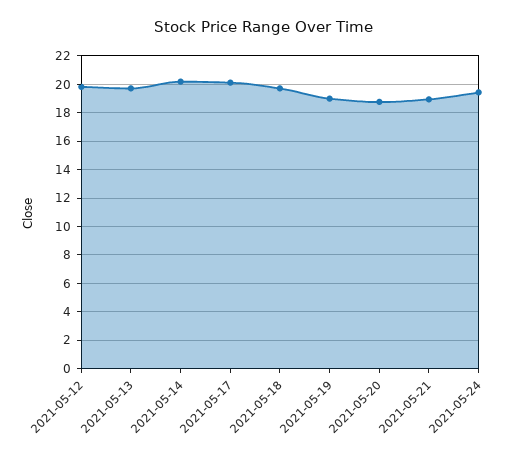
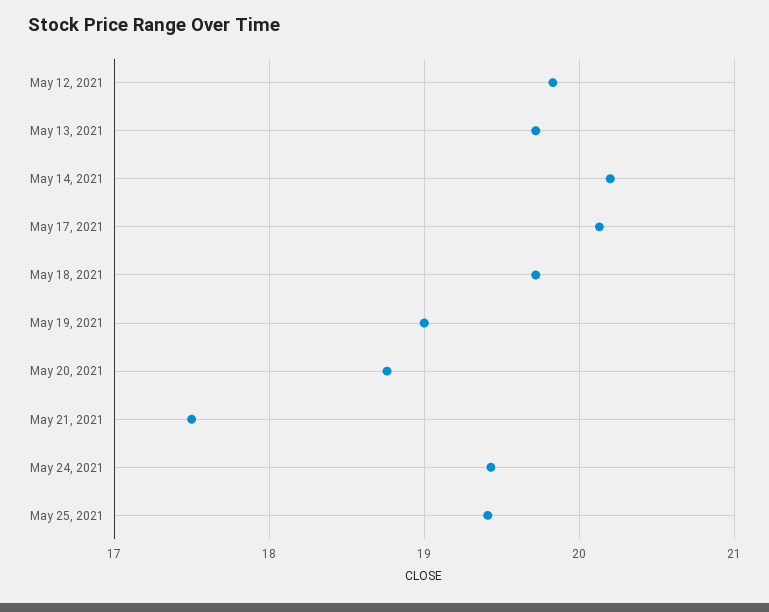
2021-05-21: 19 -> 17.5
May 25, 2021: none -> 19.4

